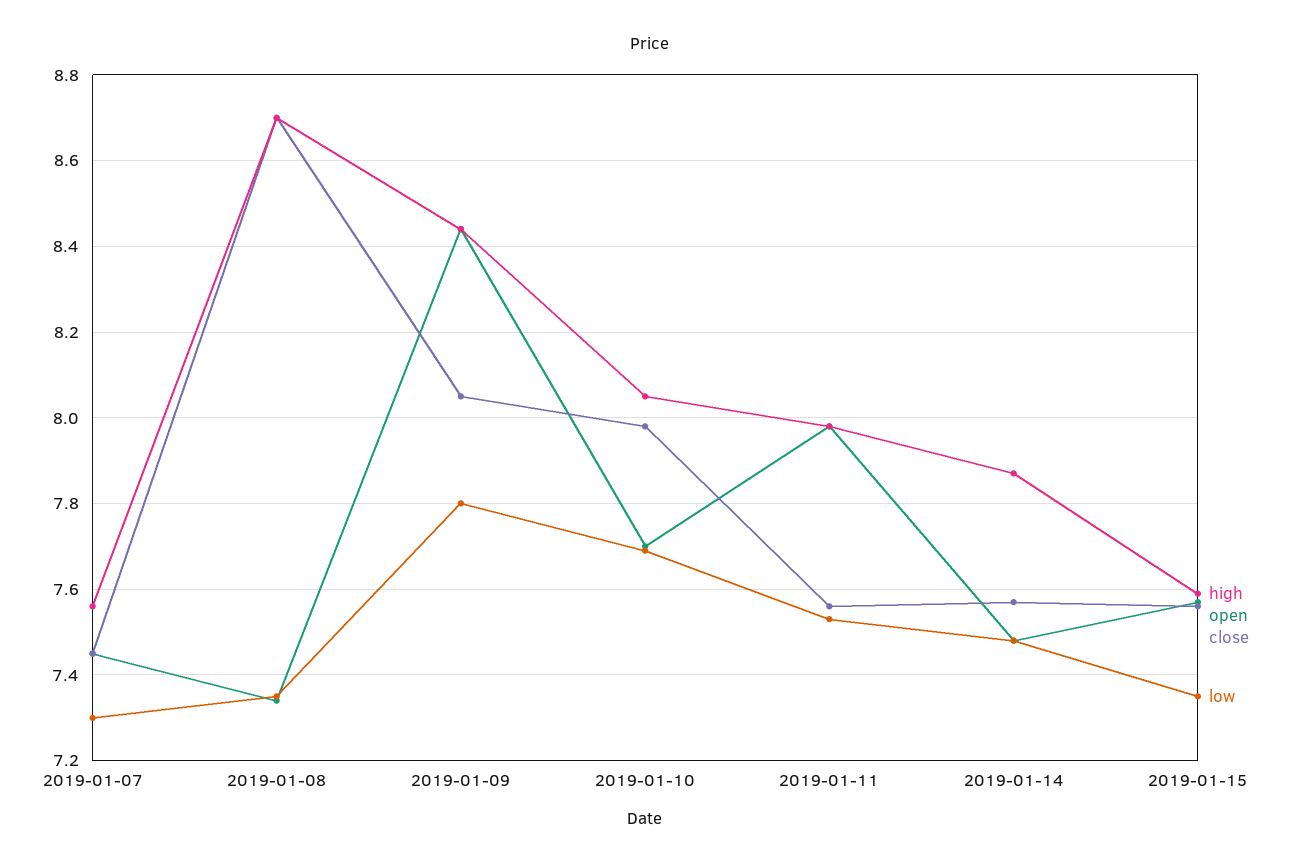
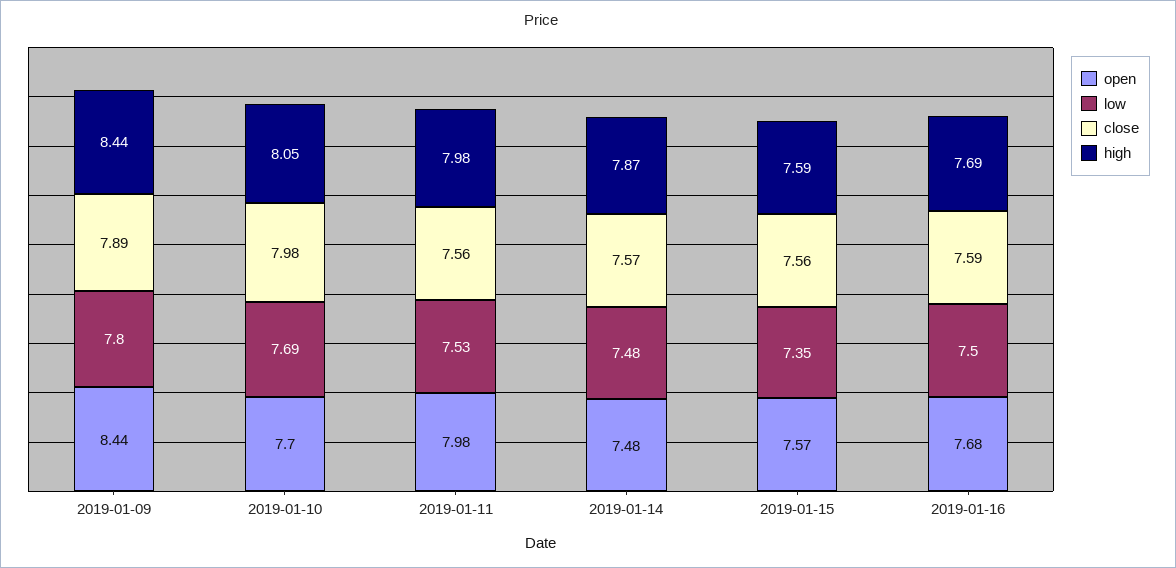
high, 2019-01-07: 7.55 -> none
open, 2019-01-07: 7.45 -> none
close, 2019-01-07: 7.45 -> none
low, 2019-01-07: 7.3 -> none
high, 2019-01-08: 8.7 -> none
open, 2019-01-08: 7.35 -> none
close, 2019-01-08: 8.7 -> none
low, 2019-01-08: 7.35 -> none
close, 2019-01-09: 8.05 -> 7.89
open, 2019-01-16: none -> 7.68
low, 2019-01-16: none -> 7.5
close, 2019-01-16: none -> 7.59
high, 2019-01-16: none -> 7.69

